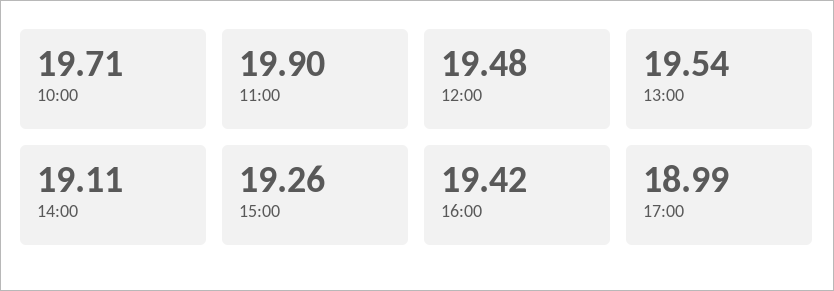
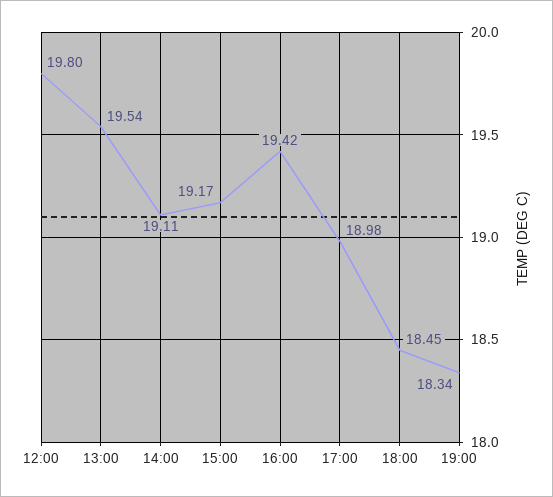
10:00: 19.71 -> none
11:00: 19.9 -> none
12:00: 19.48 -> 19.8
15:00: 19.26 -> 19.17
17:00: 18.99 -> 18.98
18:00: none -> 18.45
19:00: none -> 18.34

